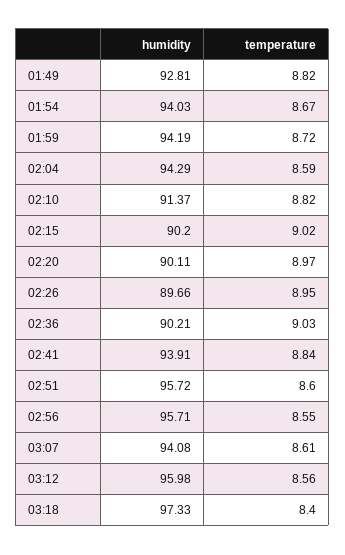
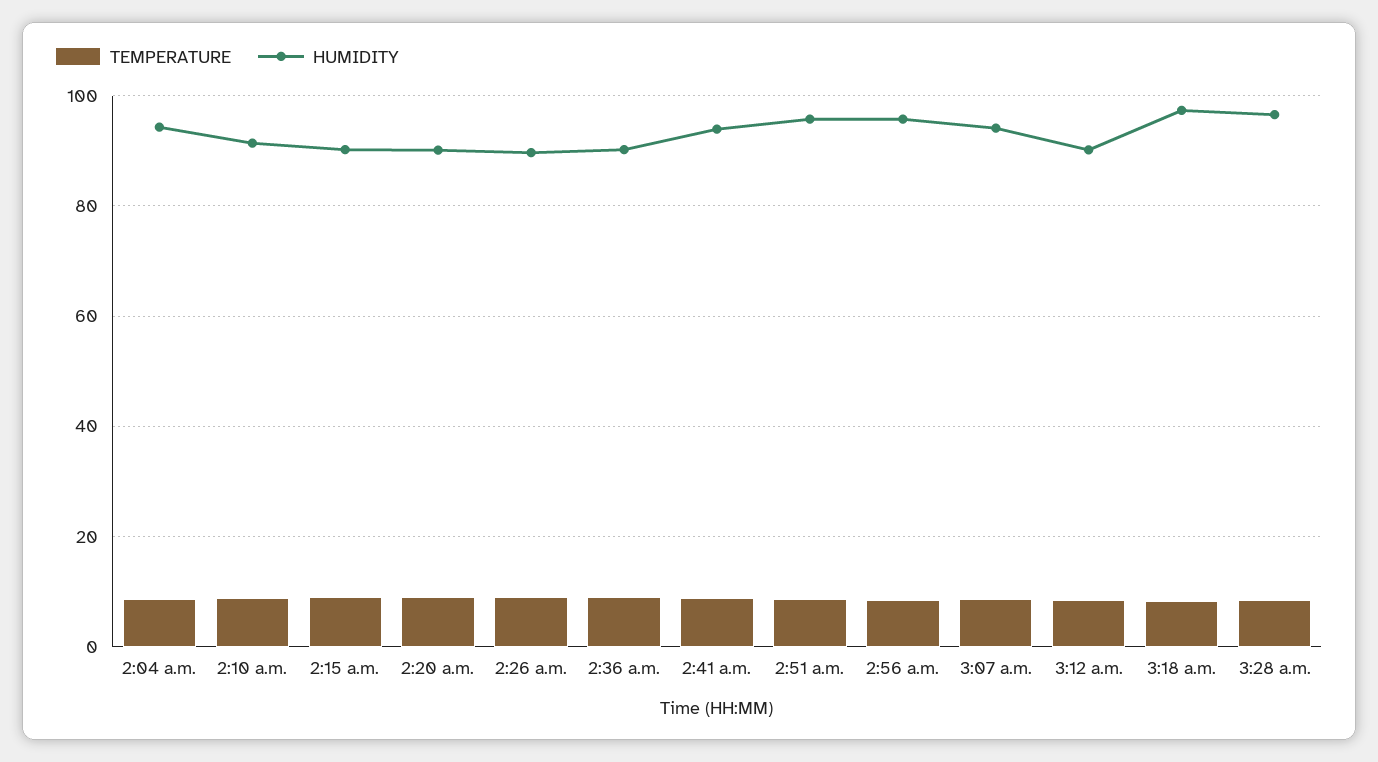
humidity, 01:49: 92.81 -> none
temperature, 01:49: 8.82 -> none
humidity, 01:54: 94.03 -> none
temperature, 01:54: 8.67 -> none
humidity, 01:59: 94.19 -> none
temperature, 01:59: 8.72 -> none
humidity, 03:12: 95.98 -> 90
temperature, 3:28 a.m.: none -> 8
humidity, 3:28 a.m.: none -> 96

